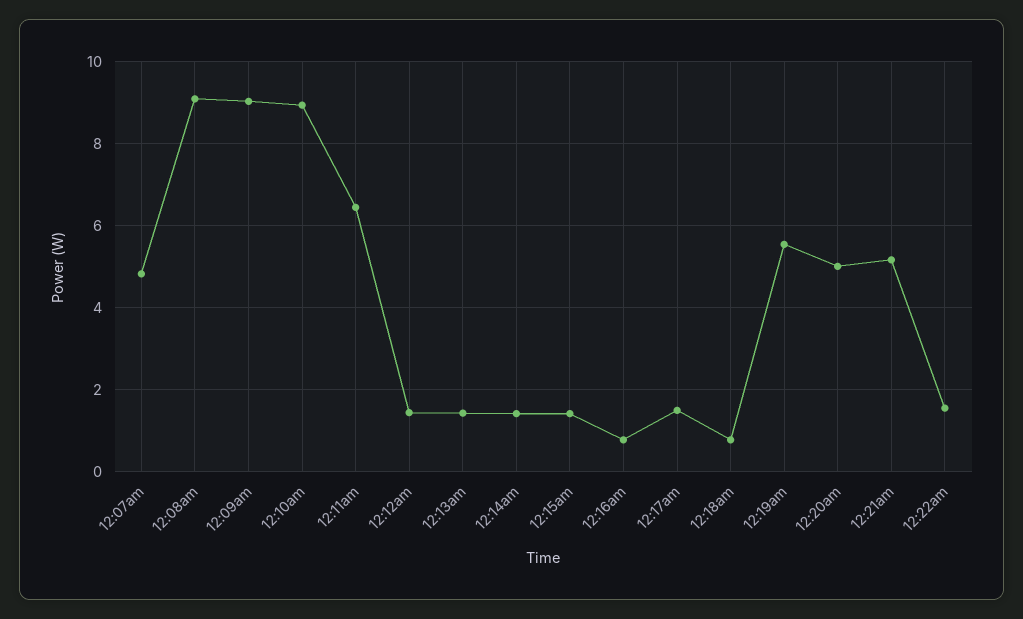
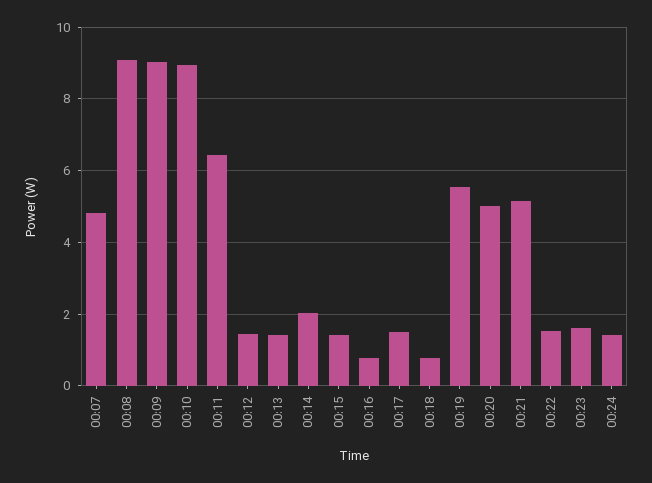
12:14am: 1.4 -> 2
00:23: none -> 1.6
00:24: none -> 1.4

